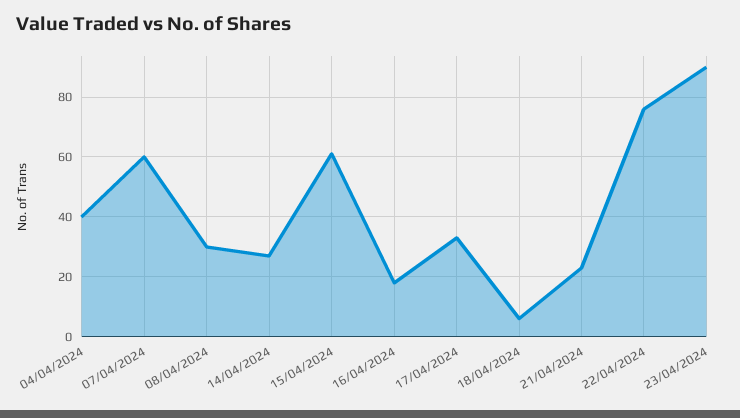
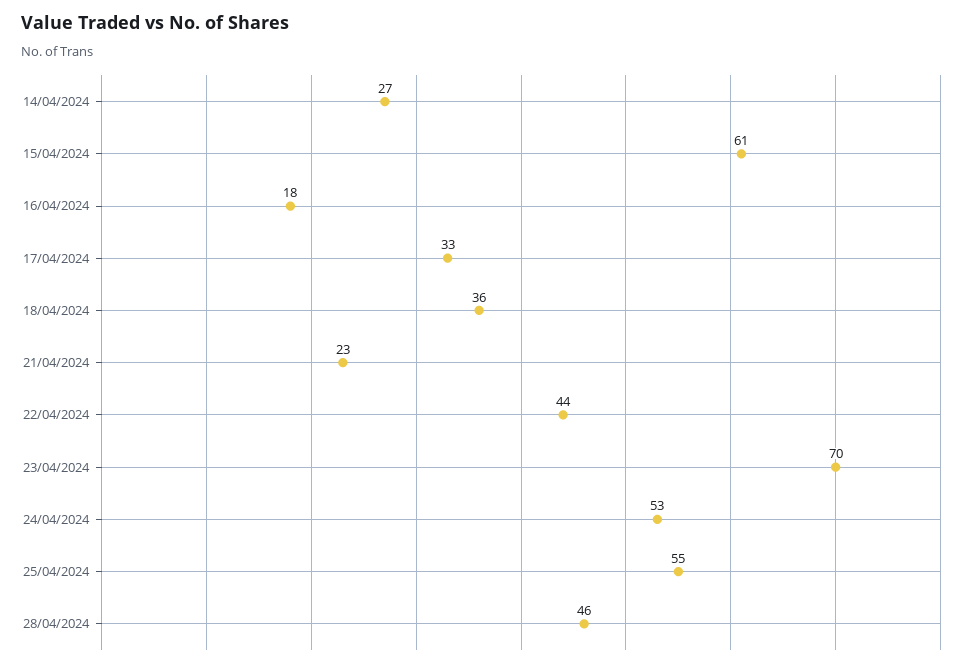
04/04/2024: 40 -> none
07/04/2024: 60 -> none
08/04/2024: 30 -> none
18/04/2024: 5 -> 36
22/04/2024: 75 -> 44
23/04/2024: 90 -> 70
24/04/2024: none -> 53
25/04/2024: none -> 55
28/04/2024: none -> 46

